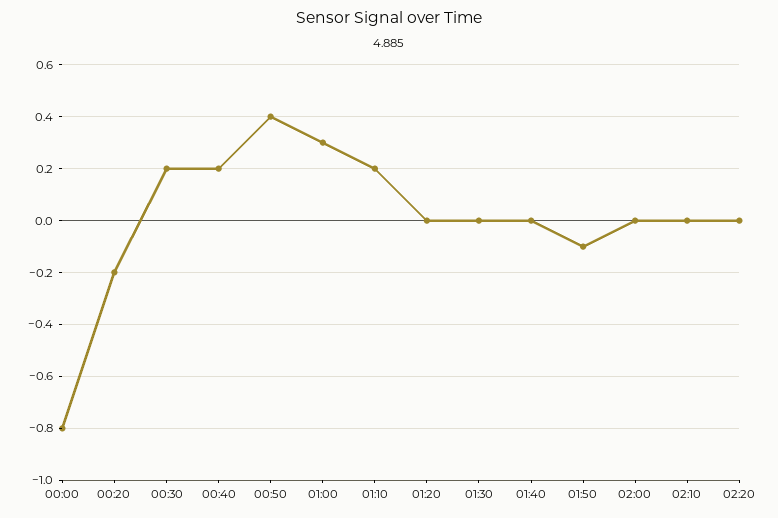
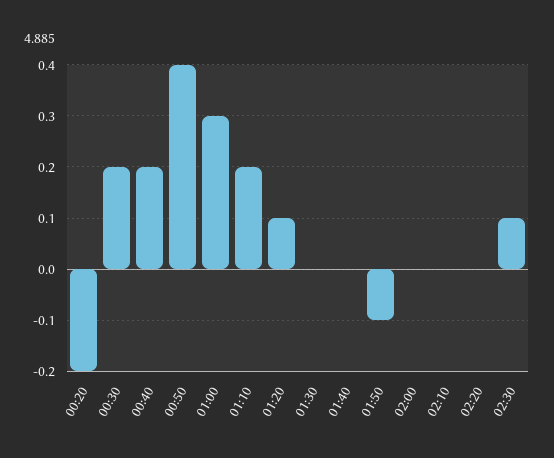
00:00: -0.8 -> none
01:20: 0 -> 0.1
02:30: none -> 0.1

